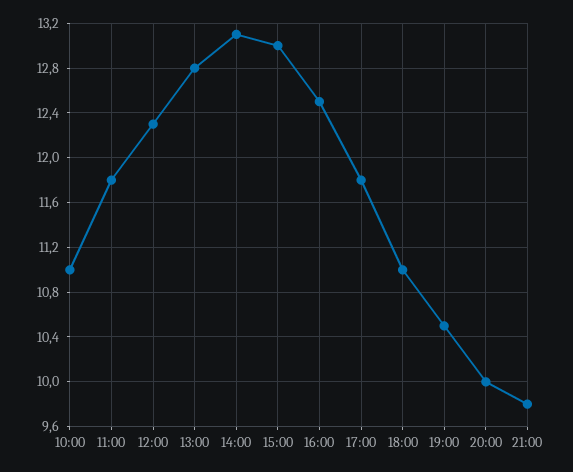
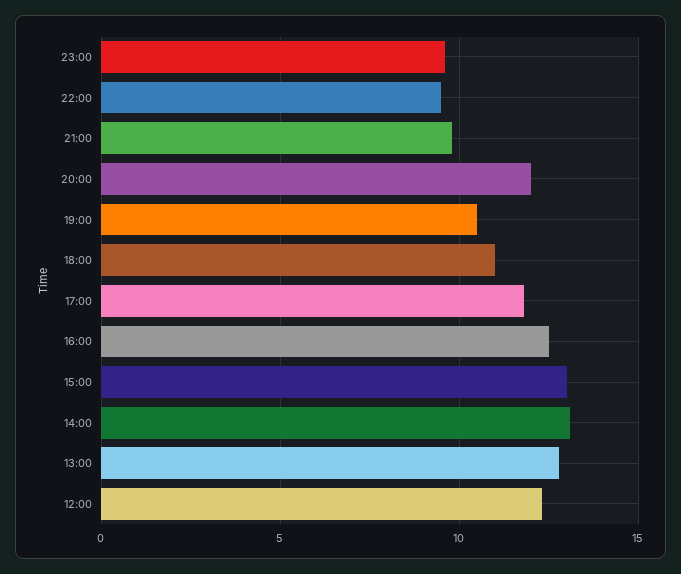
10:00: 11 -> none
11:00: 11.8 -> none
20:00: 10 -> 12
23:00: none -> 9.5
22:00: none -> 9.5

